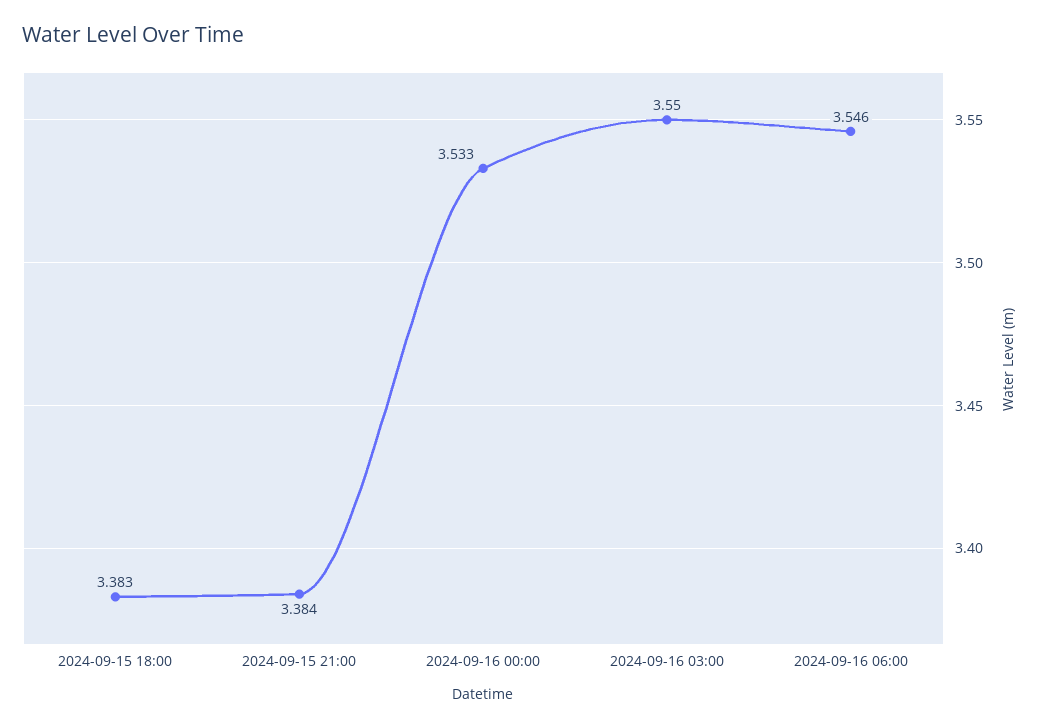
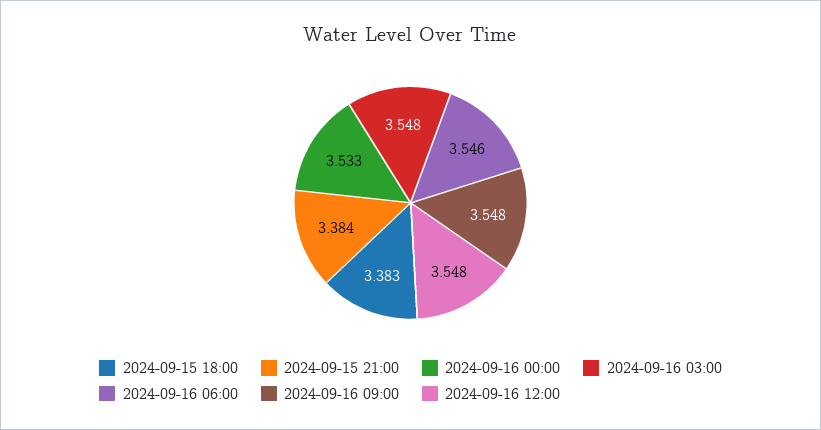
2024-09-16 03:00: 3.55 -> 3.548
2024-09-16 09:00: none -> 3.548
2024-09-16 12:00: none -> 3.548

